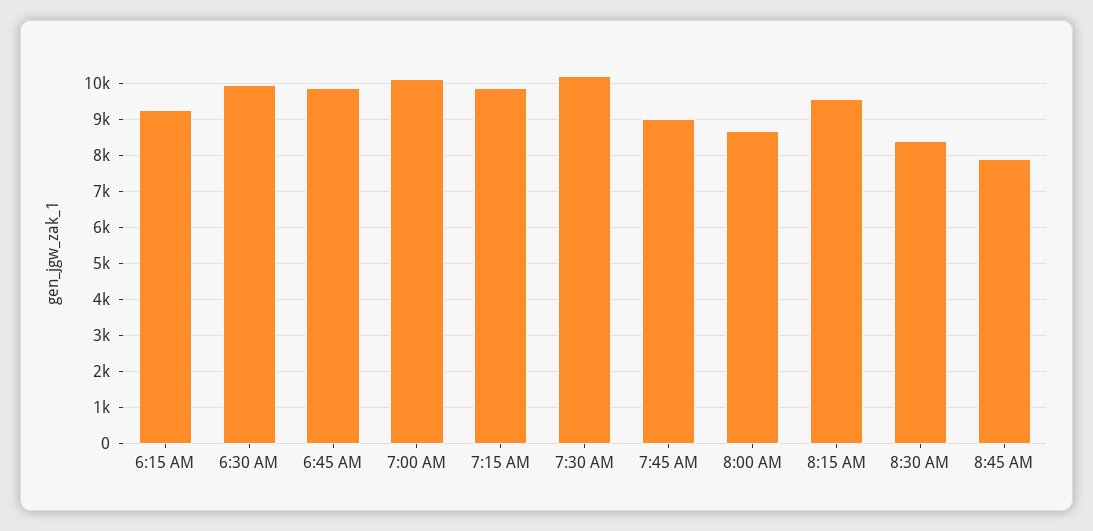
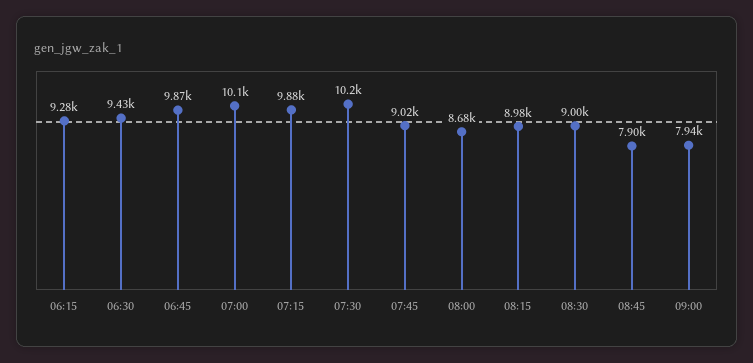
6:30 AM: 10000 -> 9430
8:15 AM: 9600 -> 8980
8:30 AM: 8400 -> 9000
09:00: none -> 7940

